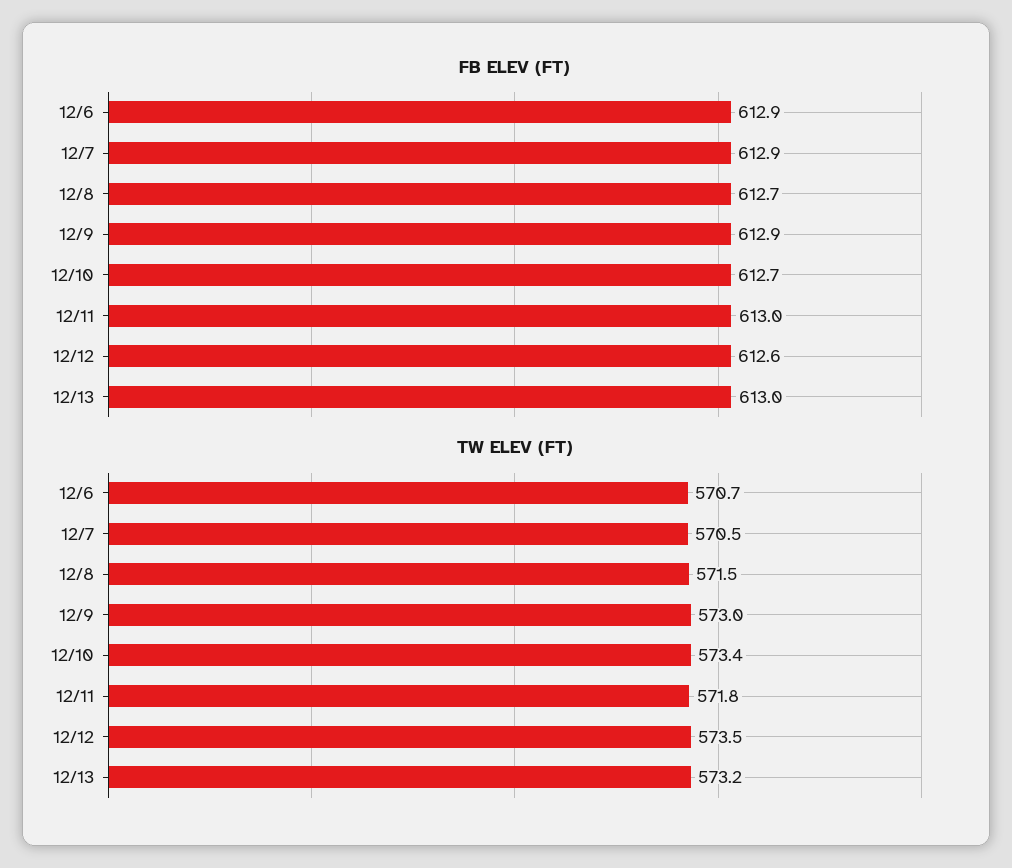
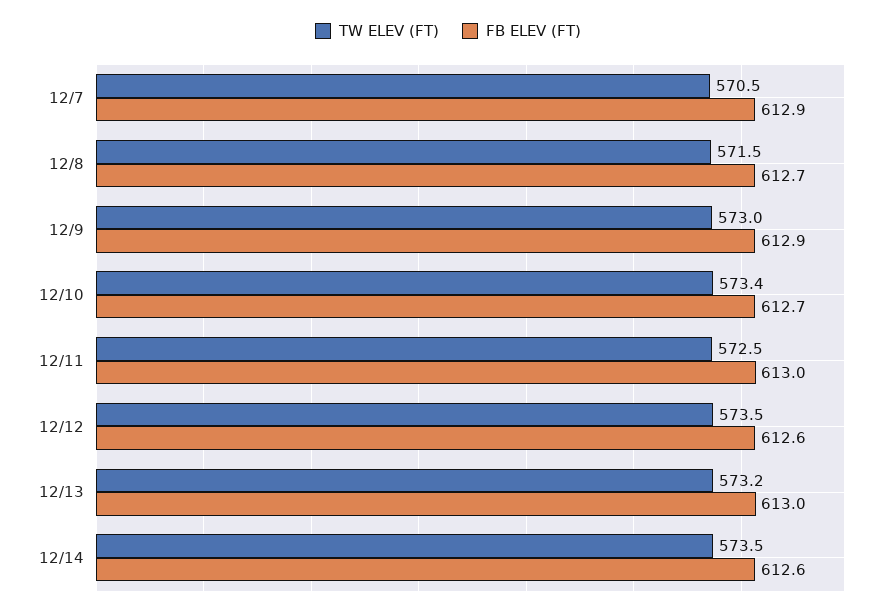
FB ELEV (FT), 12/6: 612.9 -> none
TW ELEV (FT), 12/6: 570.7 -> none
TW ELEV (FT), 12/11: 571.8 -> 572.5
TW ELEV (FT), 12/14: none -> 573.5
FB ELEV (FT), 12/14: none -> 612.6

